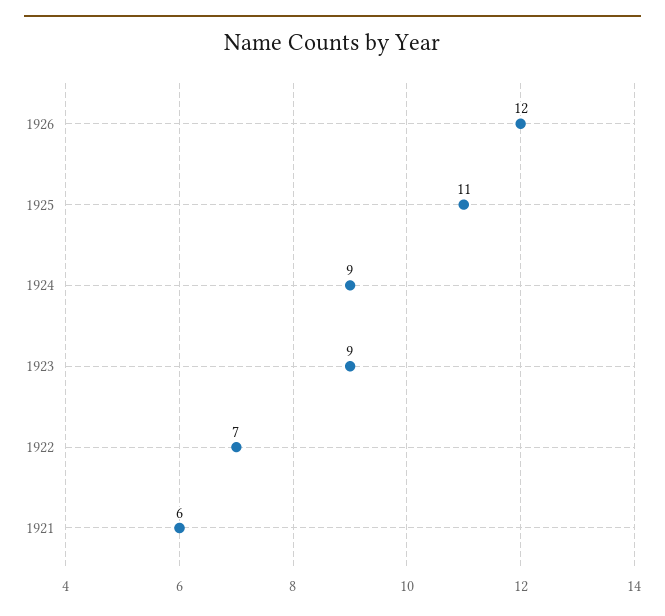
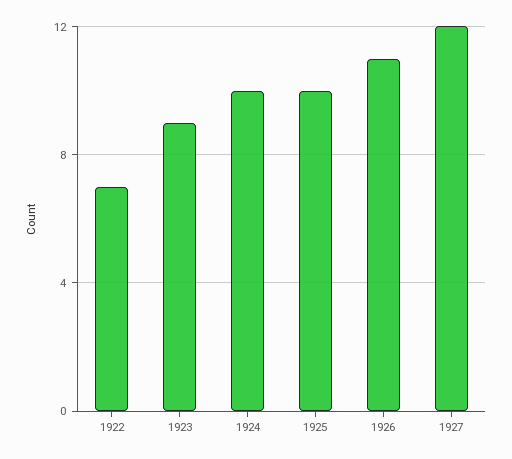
1926: 12 -> 11
1925: 11 -> 10
1924: 9 -> 10
1921: 6 -> none
1927: none -> 12

